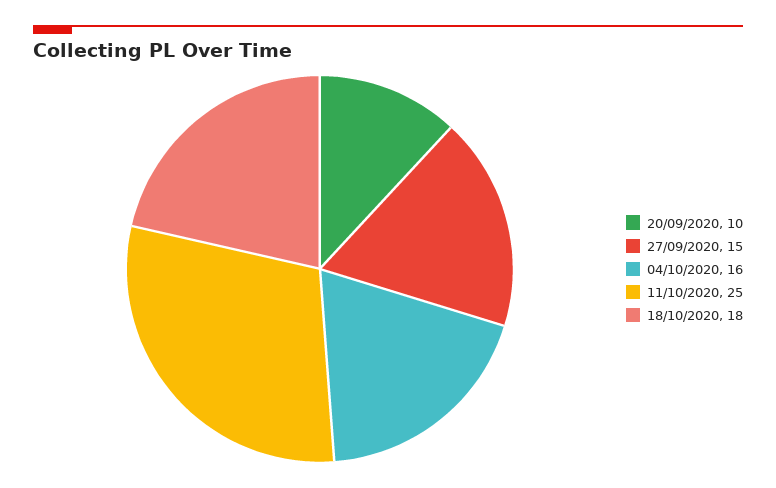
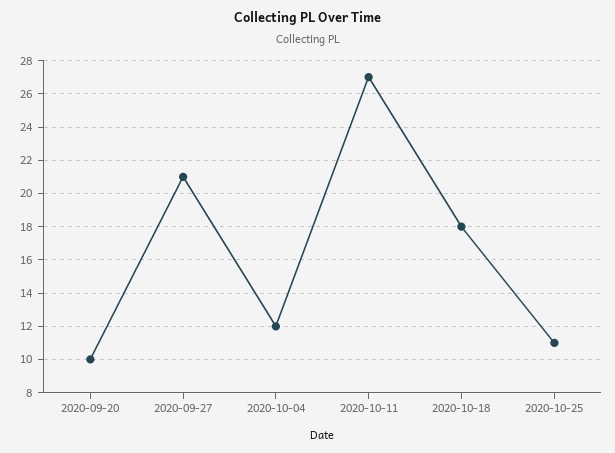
27/09/2020: 15 -> 21
04/10/2020: 16 -> 12
11/10/2020: 25 -> 27
2020-10-25: none -> 11

